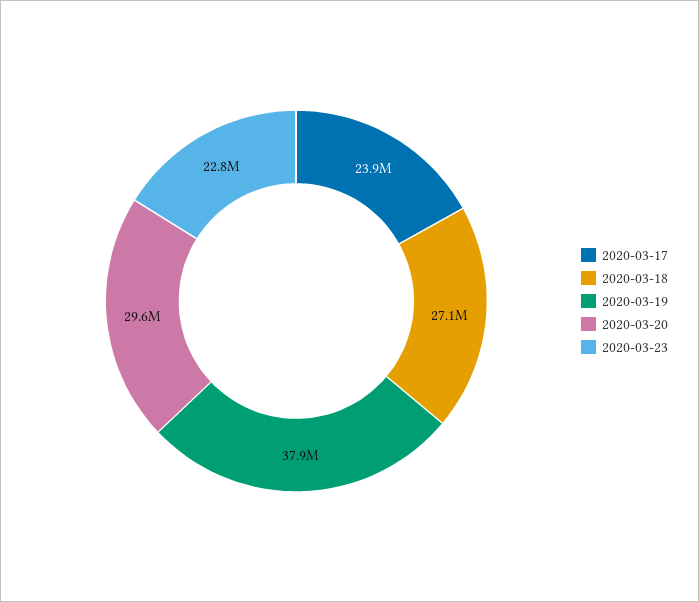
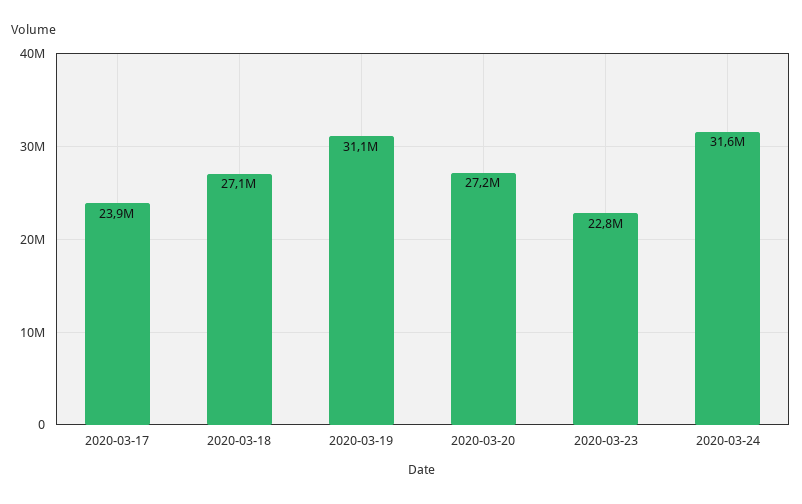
2020-03-19: 37900000 -> 31100000
2020-03-20: 29600000 -> 27200000
2020-03-24: none -> 31600000

